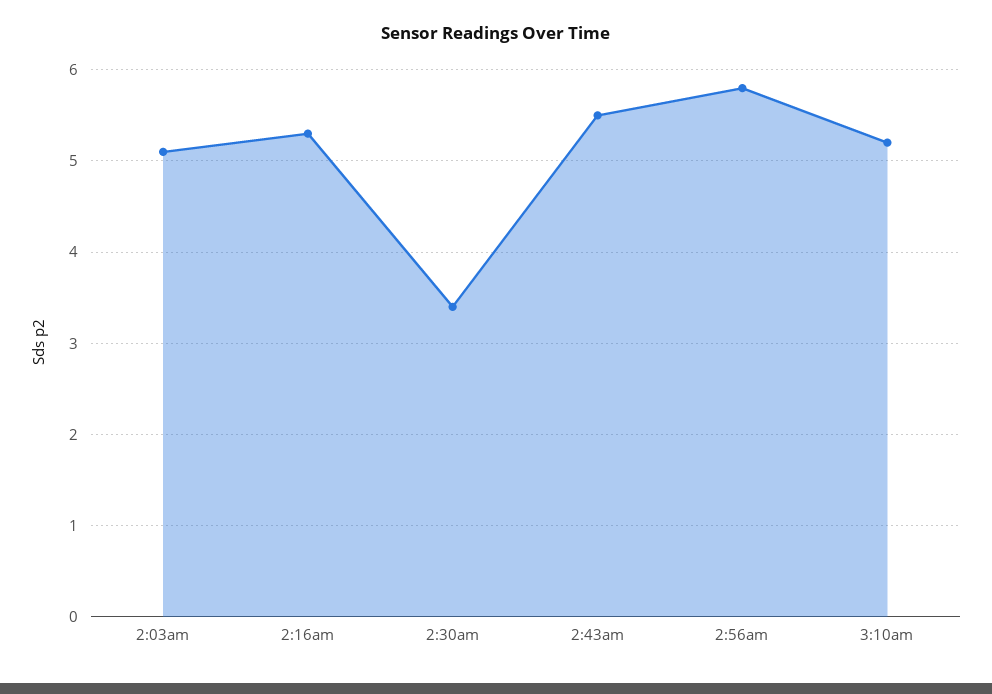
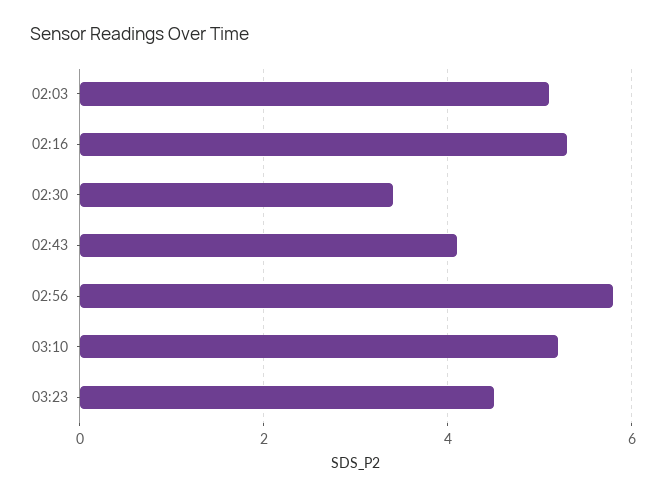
2:43am: 5.5 -> 4
03:23: none -> 4.5

